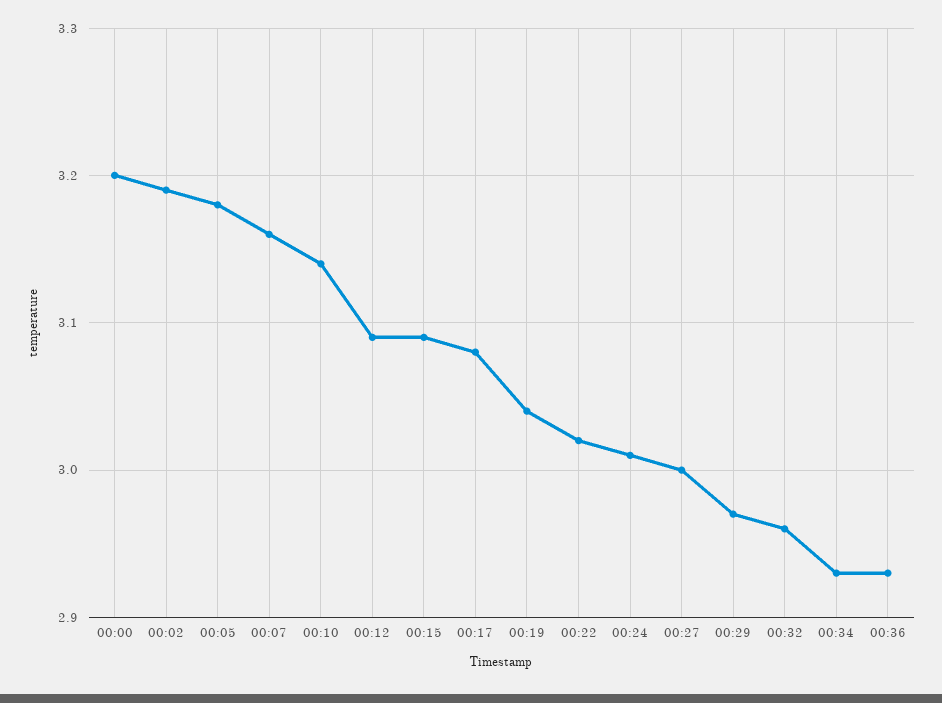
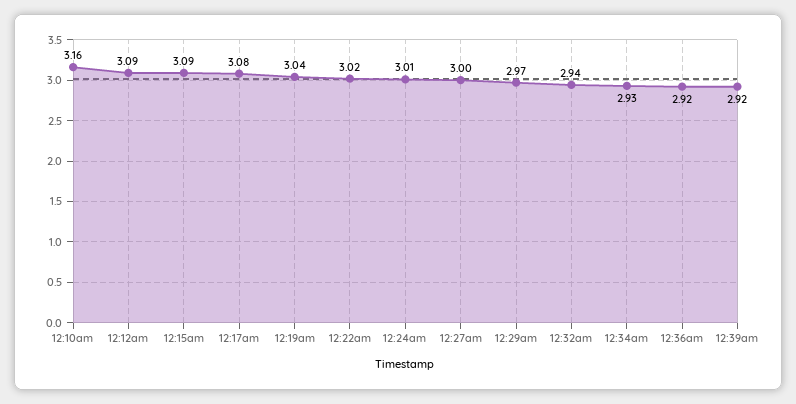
00:00: 3.2 -> none
00:02: 3.19 -> none
00:05: 3.18 -> none
00:07: 3.16 -> none
00:10: 3.14 -> 3.16
00:32: 2.96 -> 2.94
00:36: 2.93 -> 2.92
12:39am: none -> 2.92

